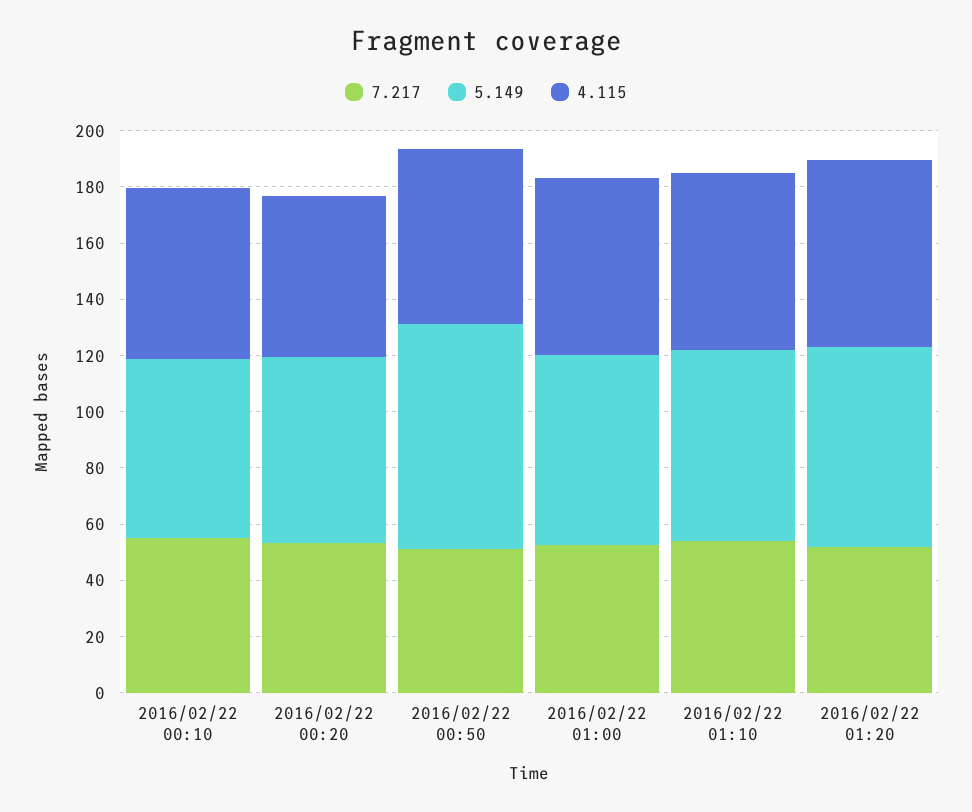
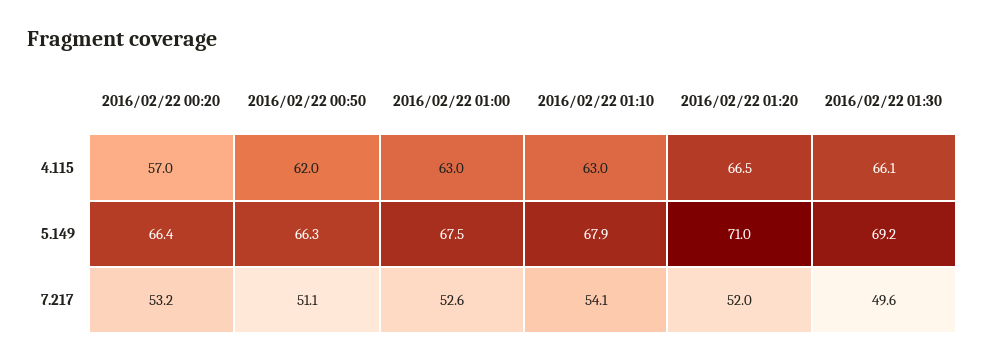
7.217, 2016/02/22 00:10: 55 -> none
5.149, 2016/02/22 00:10: 65 -> none
4.115, 2016/02/22 00:10: 60 -> none
5.149, 2016/02/22 00:50: 80 -> 66.3
4.115, 2016/02/22 01:30: none -> 66.1
5.149, 2016/02/22 01:30: none -> 69.2
7.217, 2016/02/22 01:30: none -> 49.6

